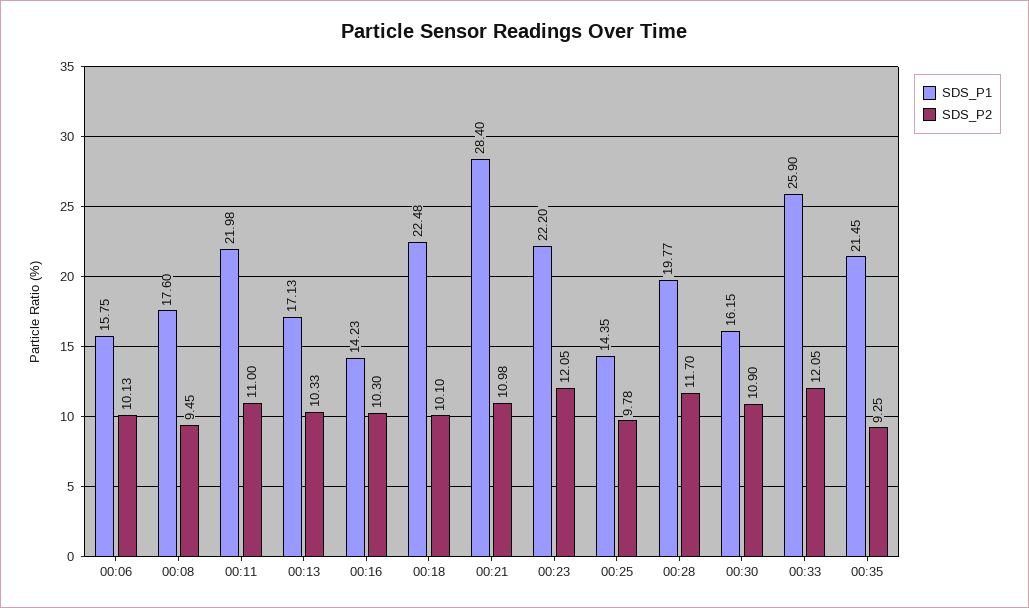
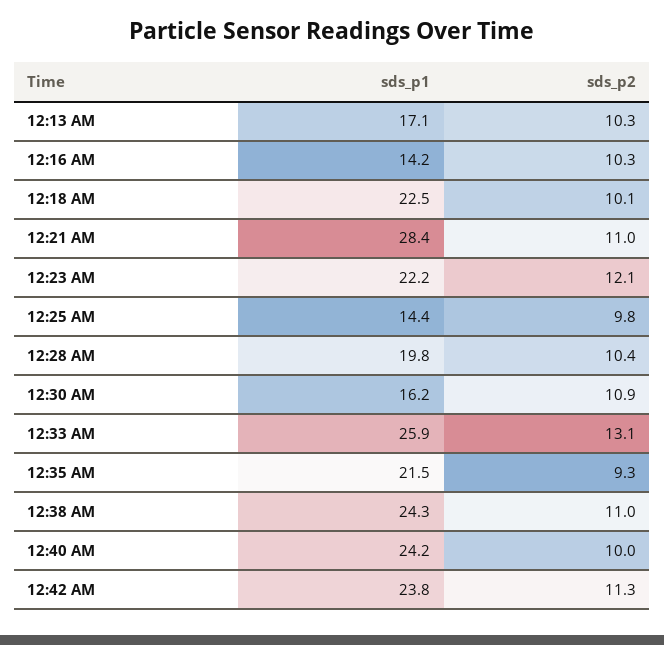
SDS_P1, 00:06: 15.75 -> none
SDS_P2, 00:06: 10.13 -> none
SDS_P1, 00:08: 17.6 -> none
SDS_P2, 00:08: 9.45 -> none
SDS_P1, 00:11: 21.98 -> none
SDS_P2, 00:11: 11 -> none
SDS_P2, 00:28: 11.7 -> 10.4
SDS_P2, 00:33: 12.05 -> 13.1
SDS_P1, 12:38 AM: none -> 24.3
SDS_P2, 12:38 AM: none -> 11
SDS_P1, 12:40 AM: none -> 24.2
SDS_P2, 12:40 AM: none -> 10
SDS_P1, 12:42 AM: none -> 23.8
SDS_P2, 12:42 AM: none -> 11.3

